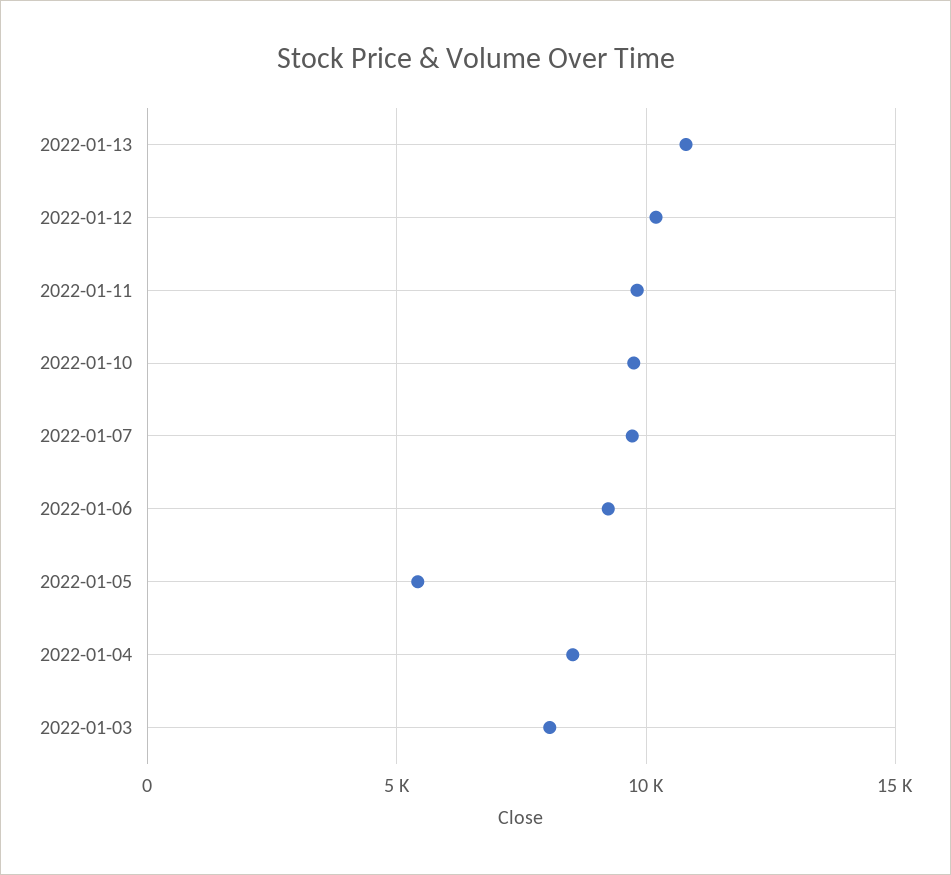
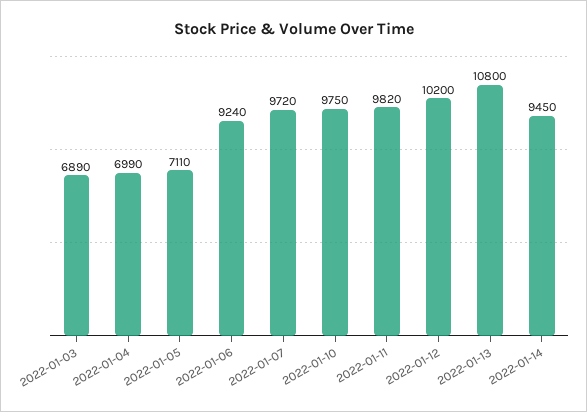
2022-01-05: 5500 -> 7110
2022-01-04: 8500 -> 6990
2022-01-03: 8000 -> 6890
2022-01-14: none -> 9450

